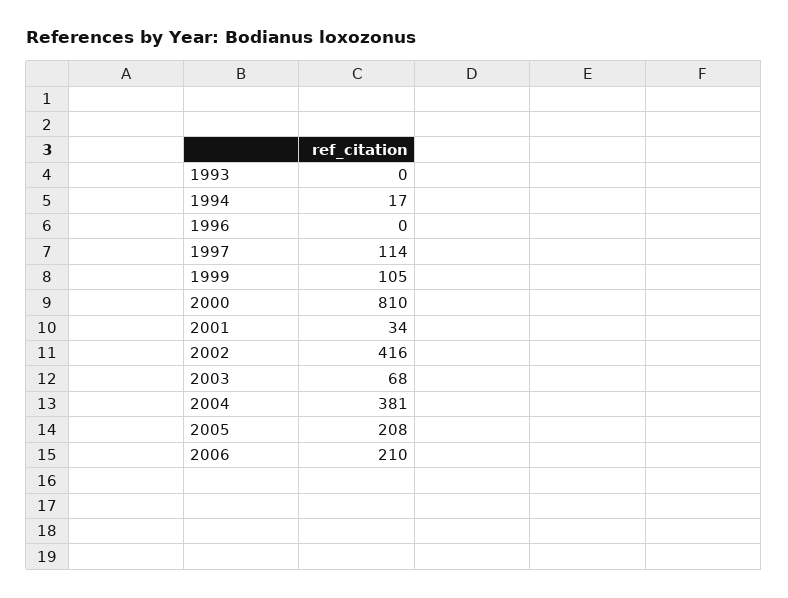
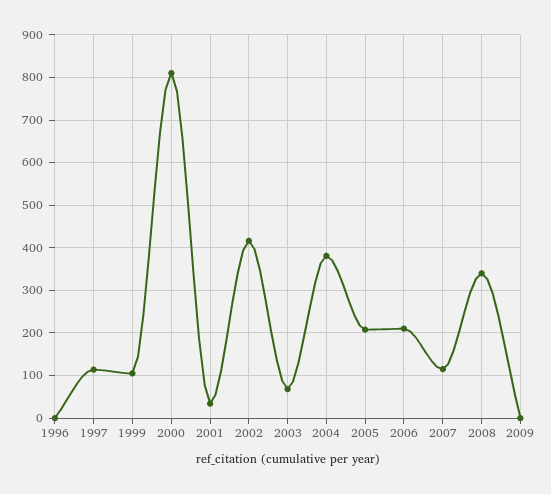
1993: 0 -> none
1994: 17 -> none
2007: none -> 120
2008: none -> 340
2009: none -> 0

